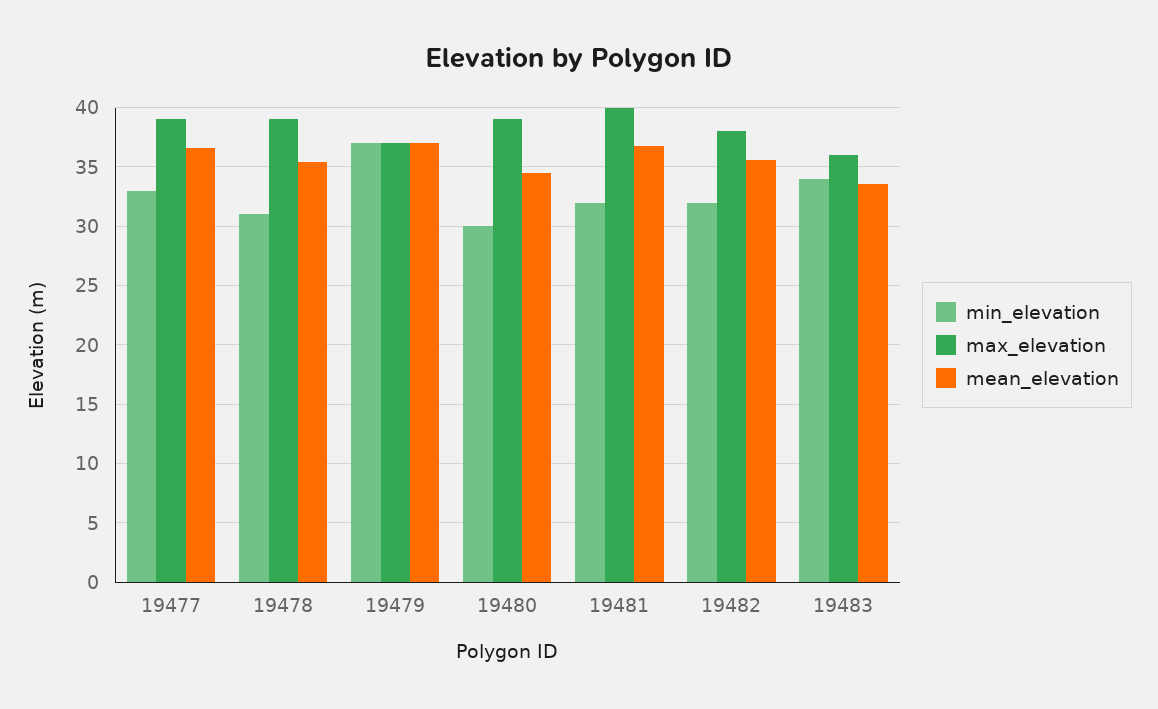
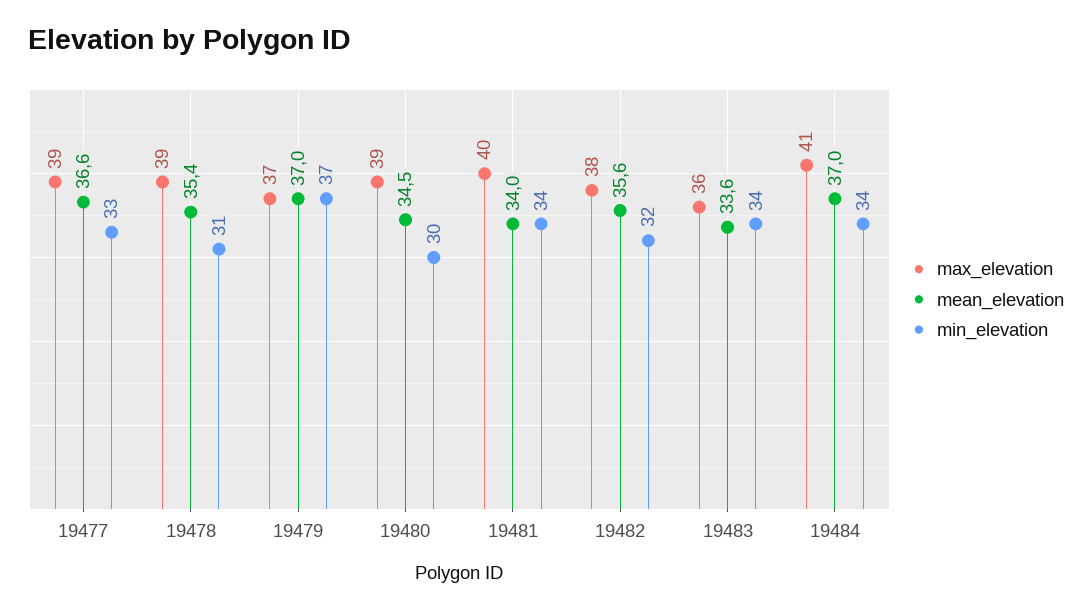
min_elevation, 19481: 32 -> 34
mean_elevation, 19481: 37 -> 34
max_elevation, 19484: none -> 41
mean_elevation, 19484: none -> 37
min_elevation, 19484: none -> 34

